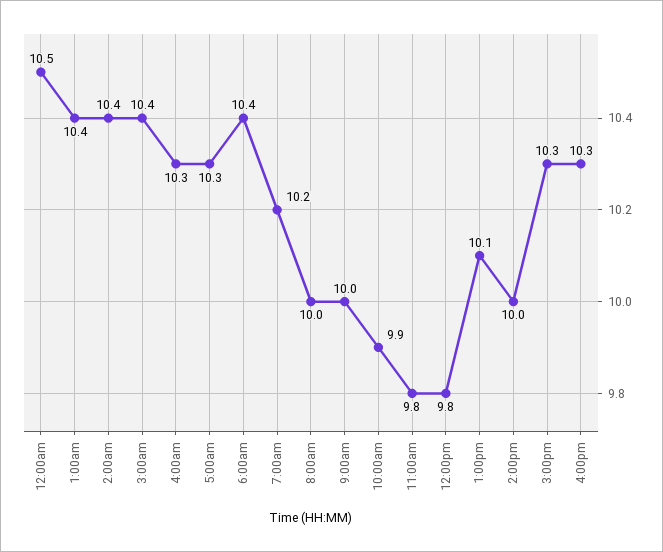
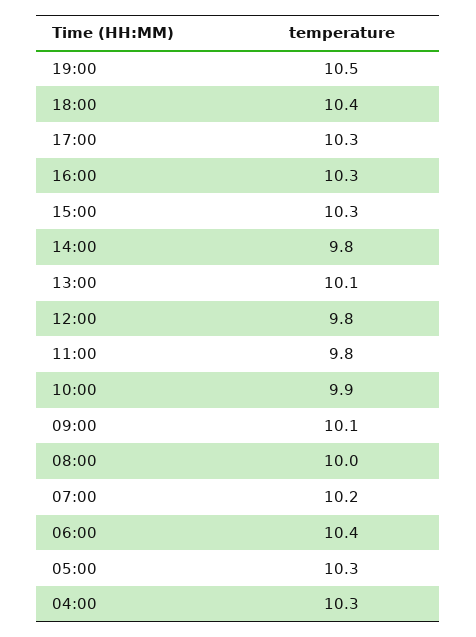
12:00am: 10.5 -> none
1:00am: 10.4 -> none
2:00am: 10.4 -> none
3:00am: 10.4 -> none
9:00am: 10 -> 10.1
2:00pm: 10 -> 9.8
19:00: none -> 10.5
18:00: none -> 10.4
17:00: none -> 10.3

